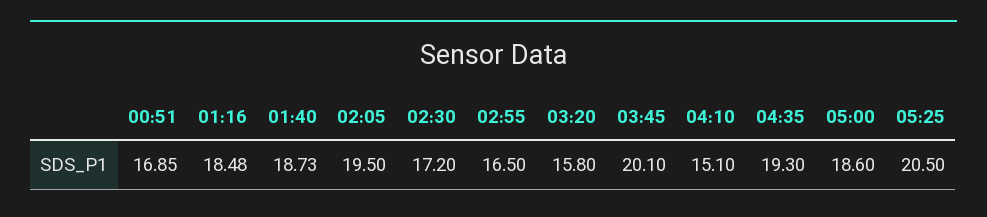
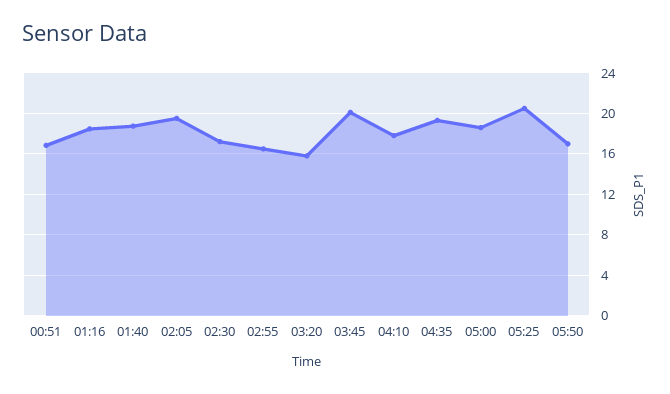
04:10: 15.1 -> 18
05:50: none -> 17

